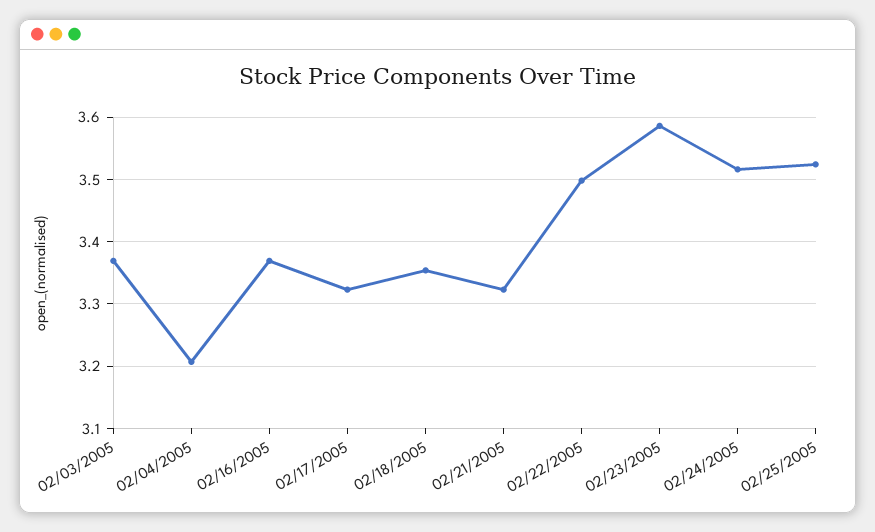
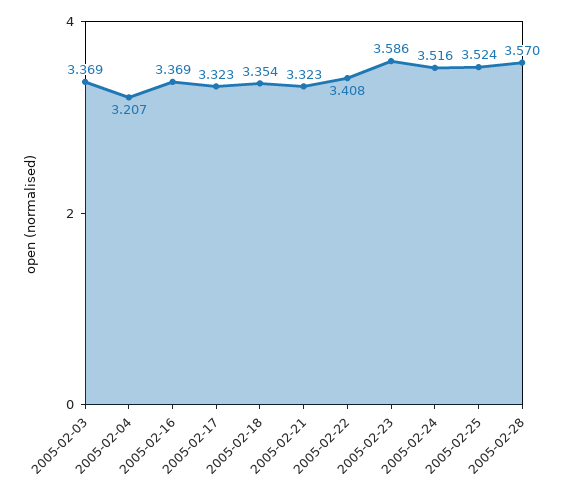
02/22/2005: 3.5 -> 3.408
2005-02-28: none -> 3.57

